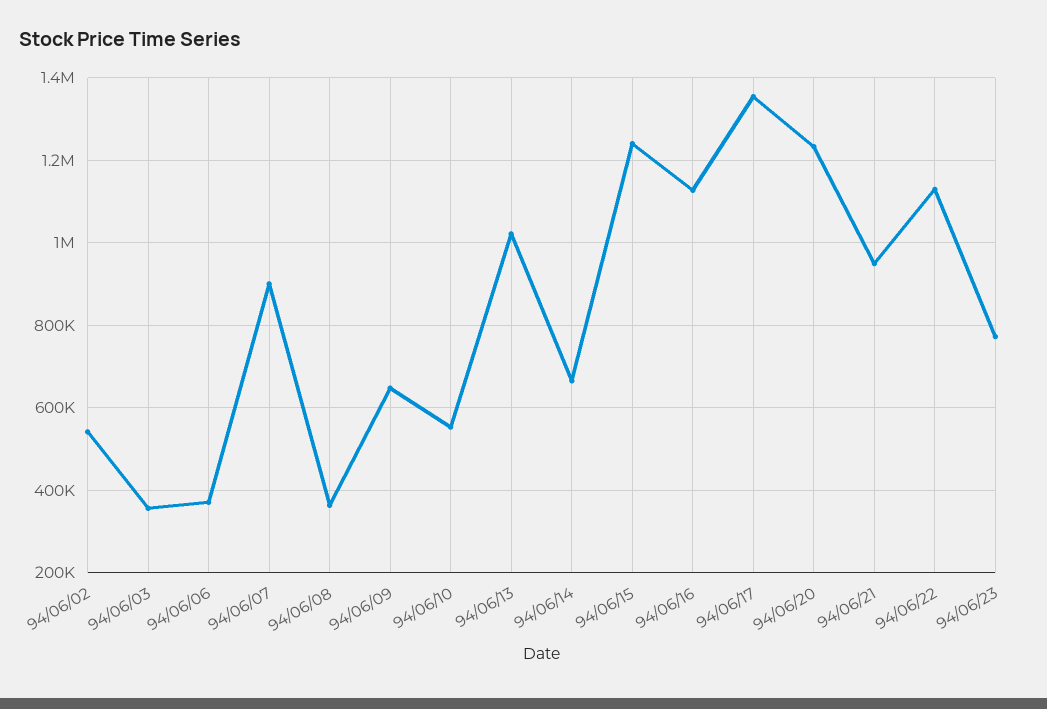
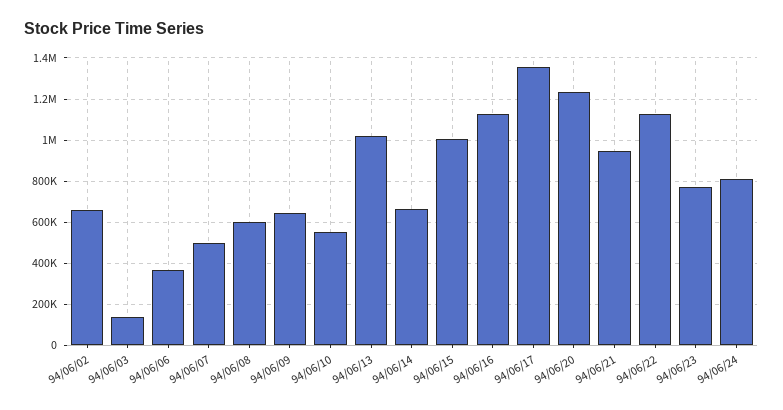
94/06/02: 540000 -> 650000
94/06/03: 360000 -> 150000
94/06/07: 900000 -> 500000
94/06/08: 360000 -> 600000
94/06/15: 1240000 -> 1000000
94/06/24: none -> 800000

